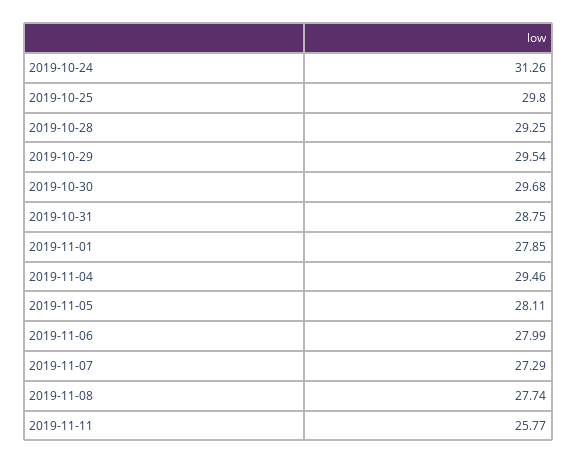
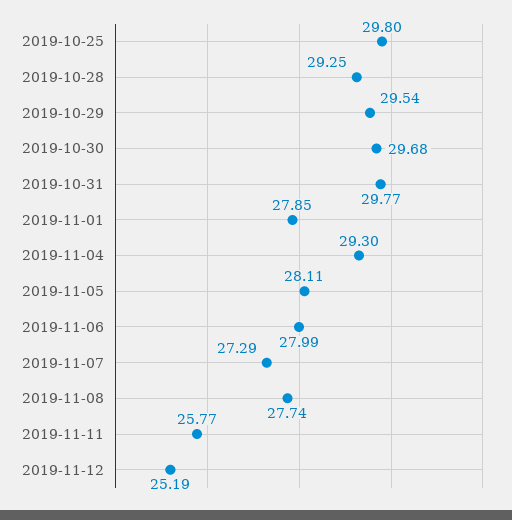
2019-10-24: 31.26 -> none
2019-10-31: 28.75 -> 29.77
2019-11-04: 29.46 -> 29.3
2019-11-12: none -> 25.19

